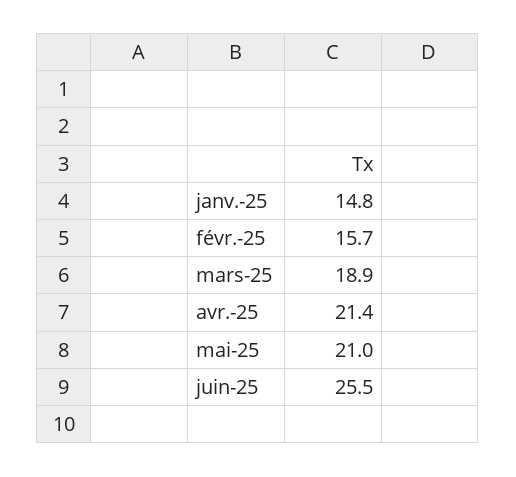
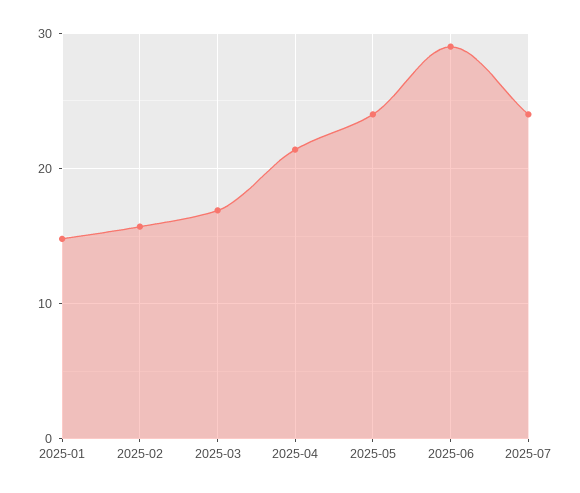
mars-25: 18.9 -> 17
mai-25: 21 -> 24
juin-25: 25.5 -> 29
2025-07: none -> 24

